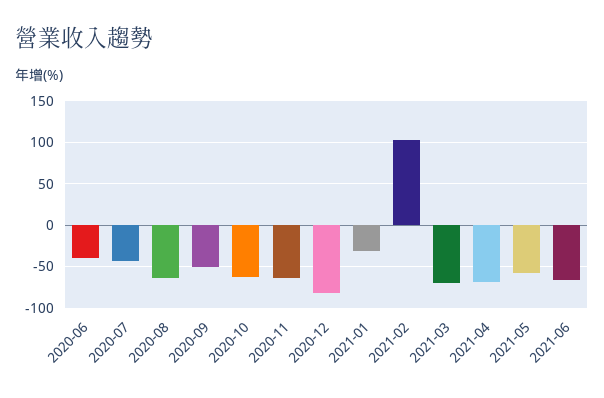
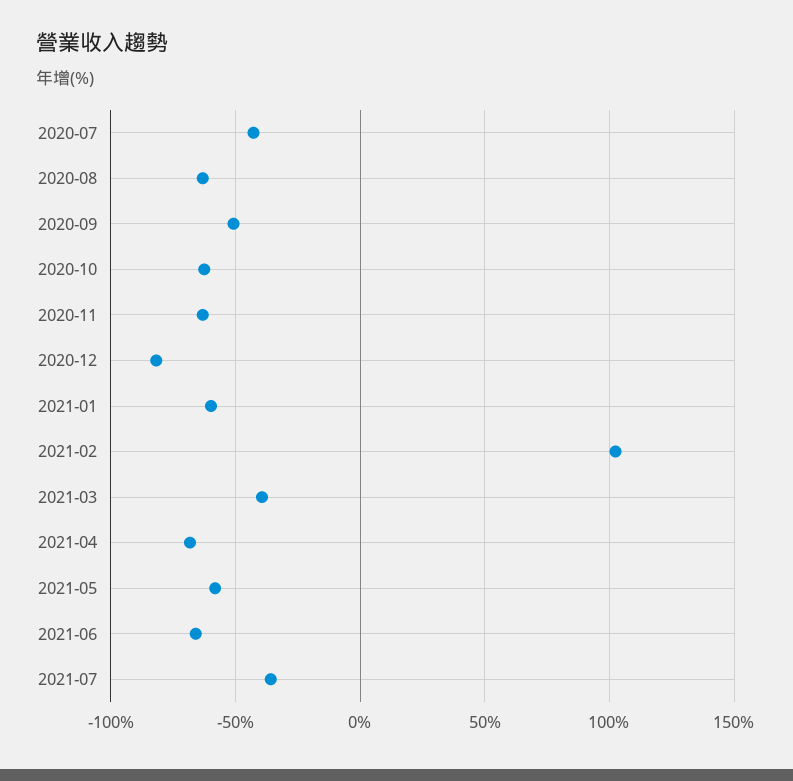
2020-06: -40 -> none
2021-01: -30 -> -60
2021-03: -70 -> -40
2021-07: none -> -35

